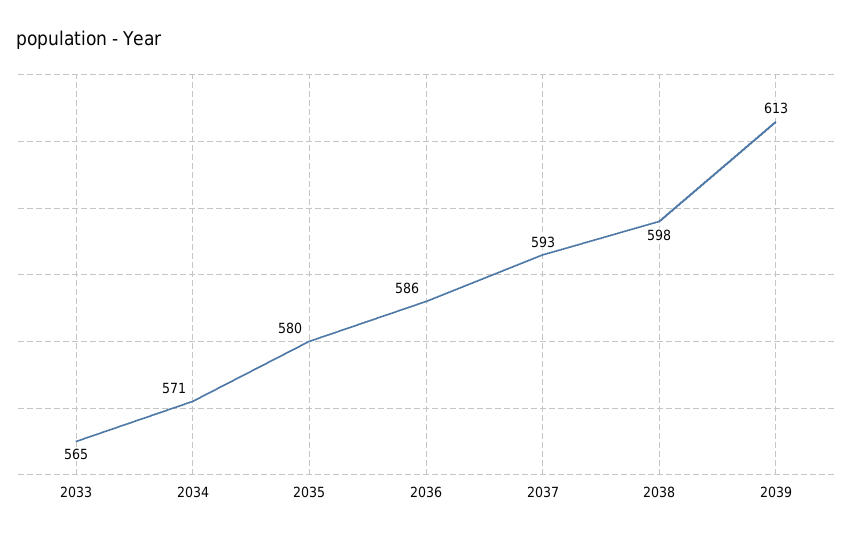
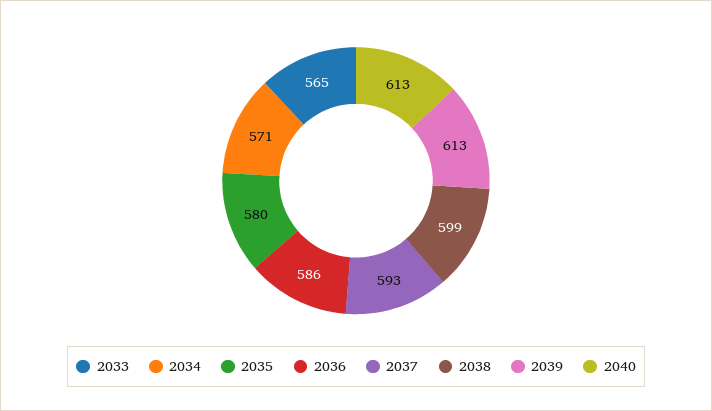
2038: 598 -> 599
2040: none -> 613

